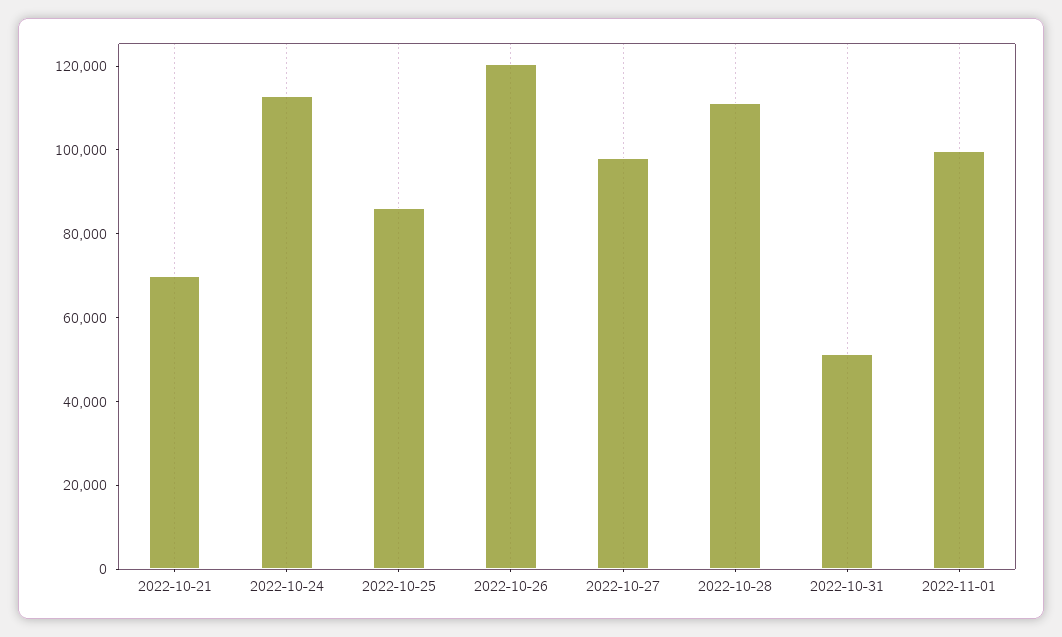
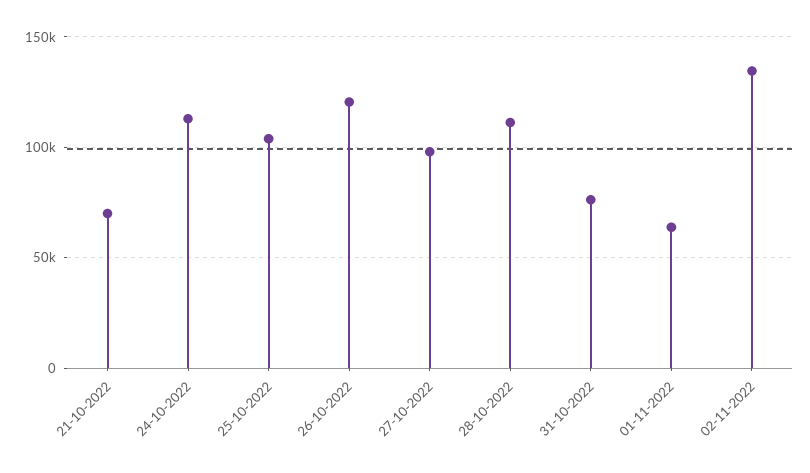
2022-10-25: 85000 -> 105000
2022-10-31: 50000 -> 75000
2022-11-01: 100000 -> 65000
02-11-2022: none -> 135000

